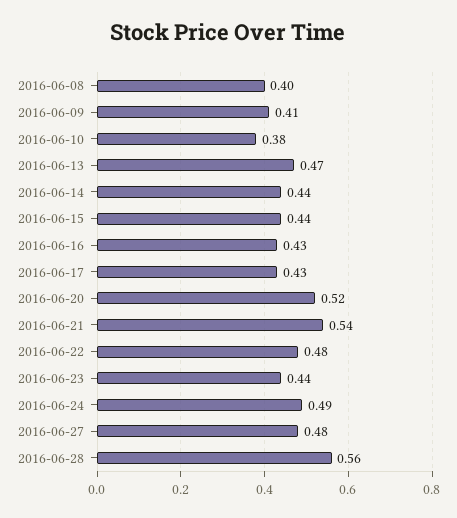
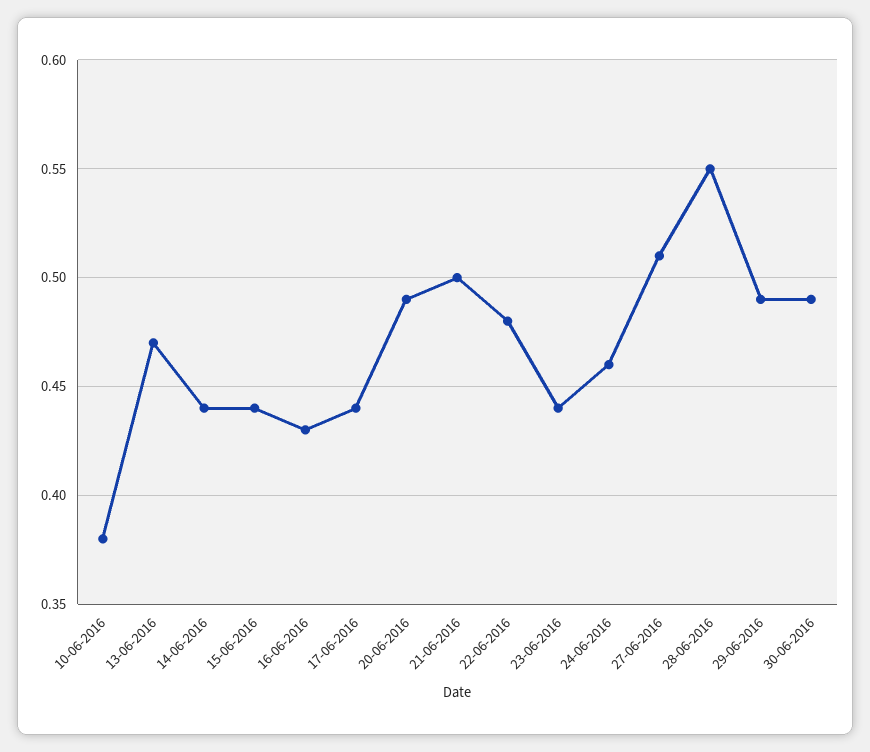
2016-06-08: 0.4 -> none
2016-06-09: 0.41 -> none
2016-06-17: 0.43 -> 0.44
2016-06-20: 0.52 -> 0.49
2016-06-21: 0.54 -> 0.5
2016-06-24: 0.49 -> 0.46
2016-06-27: 0.48 -> 0.51
2016-06-28: 0.56 -> 0.55
29-06-2016: none -> 0.49
30-06-2016: none -> 0.49

